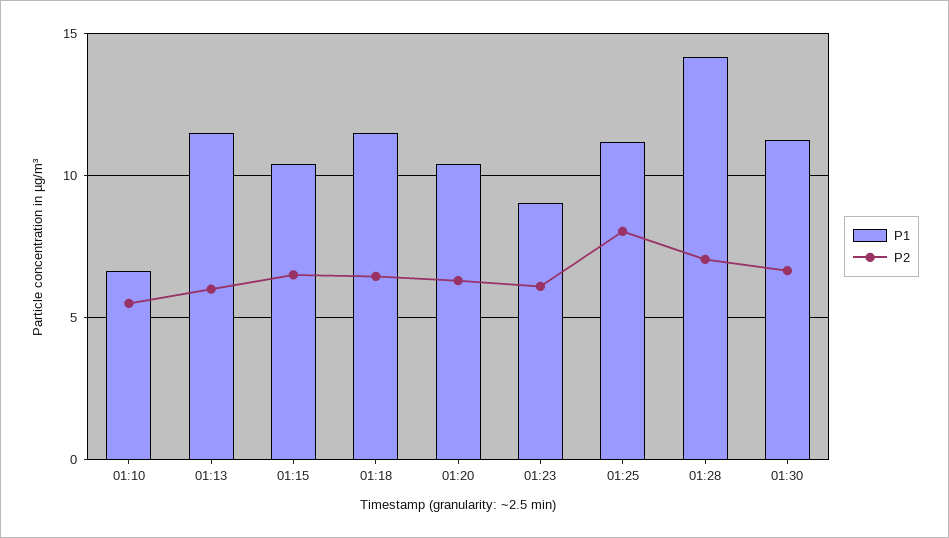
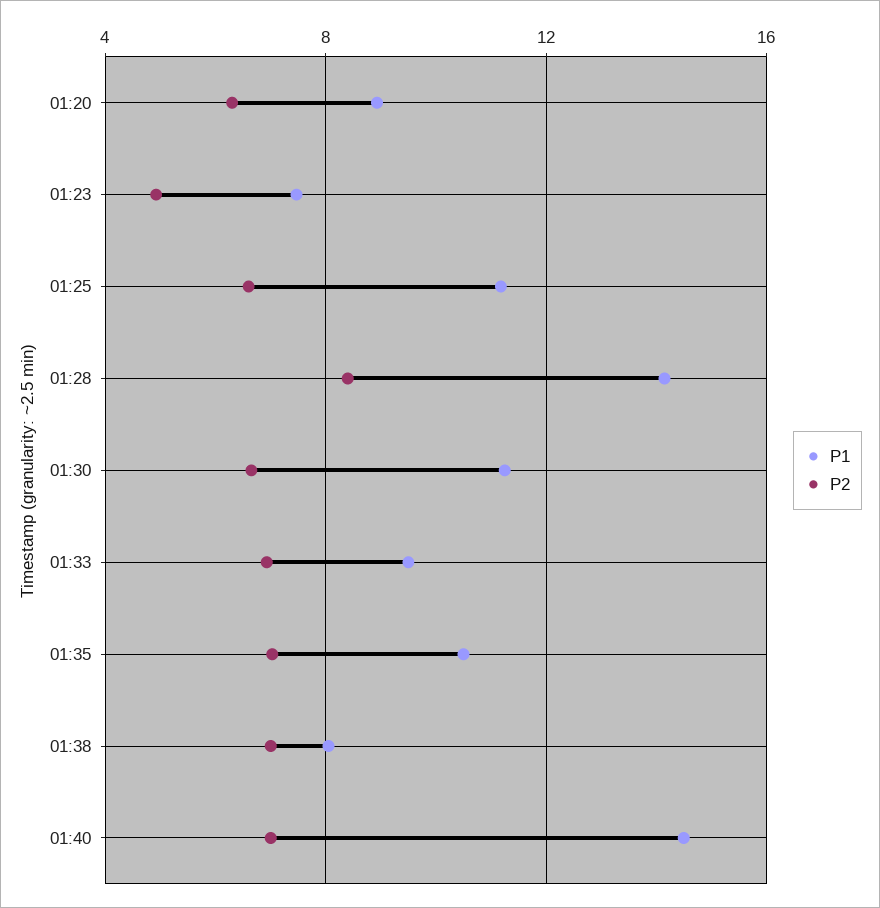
P1, 01:10: 6.5 -> none
P2, 01:10: 5.5 -> none
P1, 01:13: 11.5 -> none
P2, 01:13: 6 -> none
P1, 01:15: 10.5 -> none
P2, 01:15: 6.5 -> none
P1, 01:18: 11.5 -> none
P2, 01:18: 6.5 -> none
P1, 01:20: 10.5 -> 9
P1, 01:23: 9 -> 7.5
P2, 01:23: 6 -> 5
P2, 01:25: 8 -> 6.5
P2, 01:28: 7 -> 8.5
P1, 01:33: none -> 9.5
P2, 01:33: none -> 7
P1, 01:35: none -> 10.5
P2, 01:35: none -> 7
P1, 01:38: none -> 8
P2, 01:38: none -> 7
P1, 01:40: none -> 14.5
P2, 01:40: none -> 7

